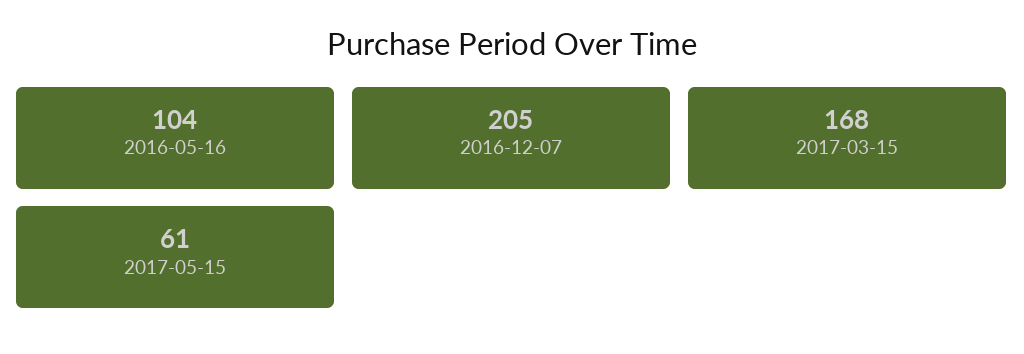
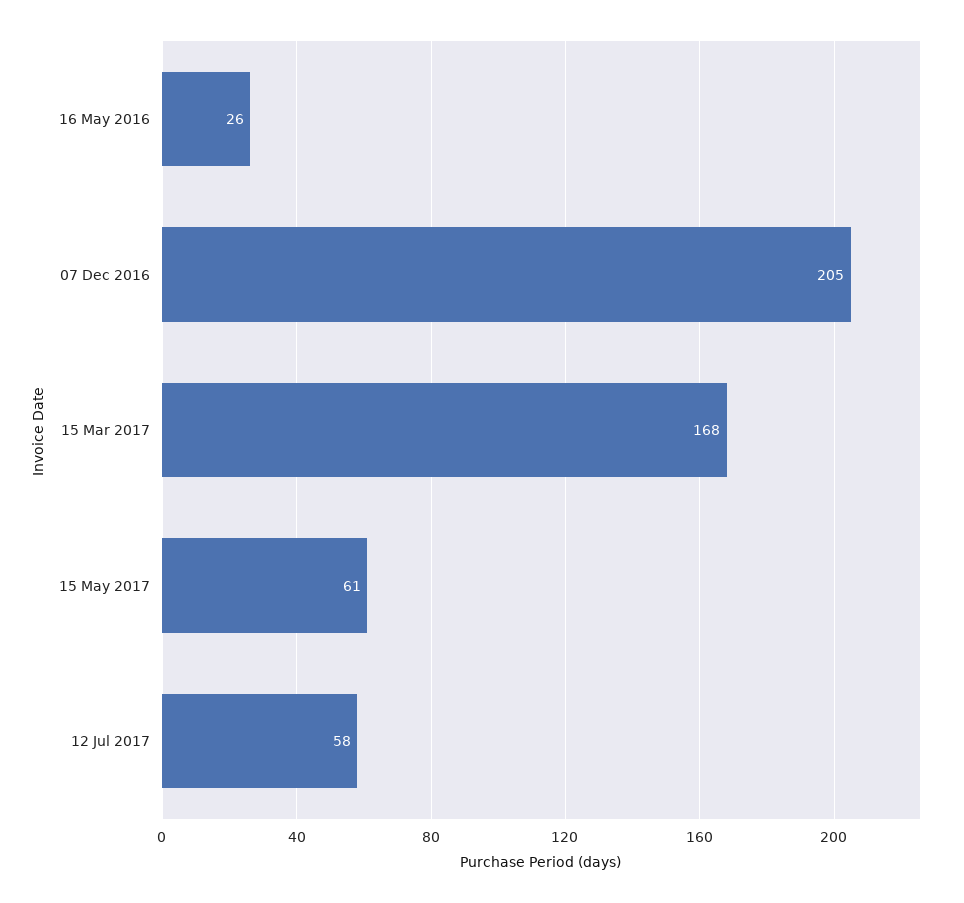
2016-05-16: 104 -> 26
12 Jul 2017: none -> 58

